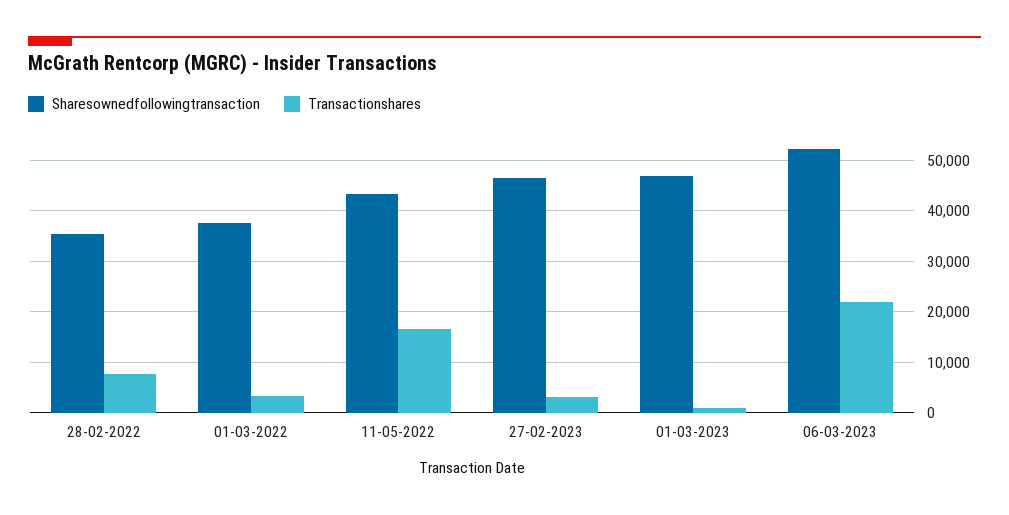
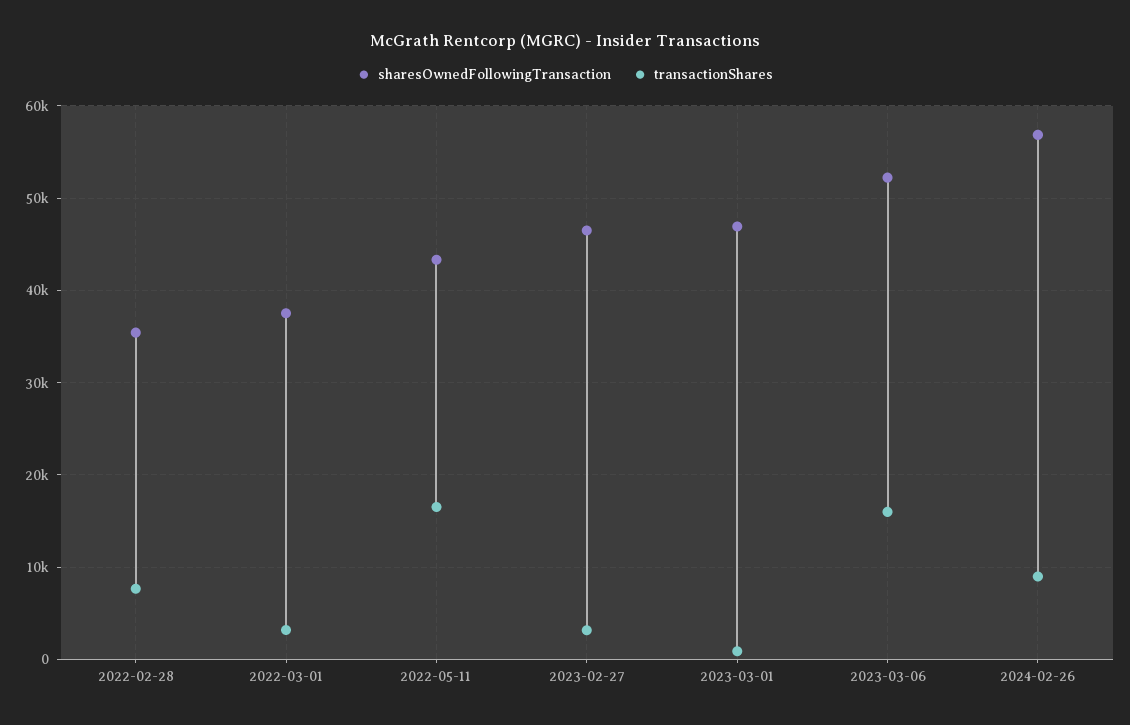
Transactionshares, 06-03-2023: 22000 -> 16000
Sharesownedfollowingtransaction, 2024-02-26: none -> 57000
Transactionshares, 2024-02-26: none -> 9000

